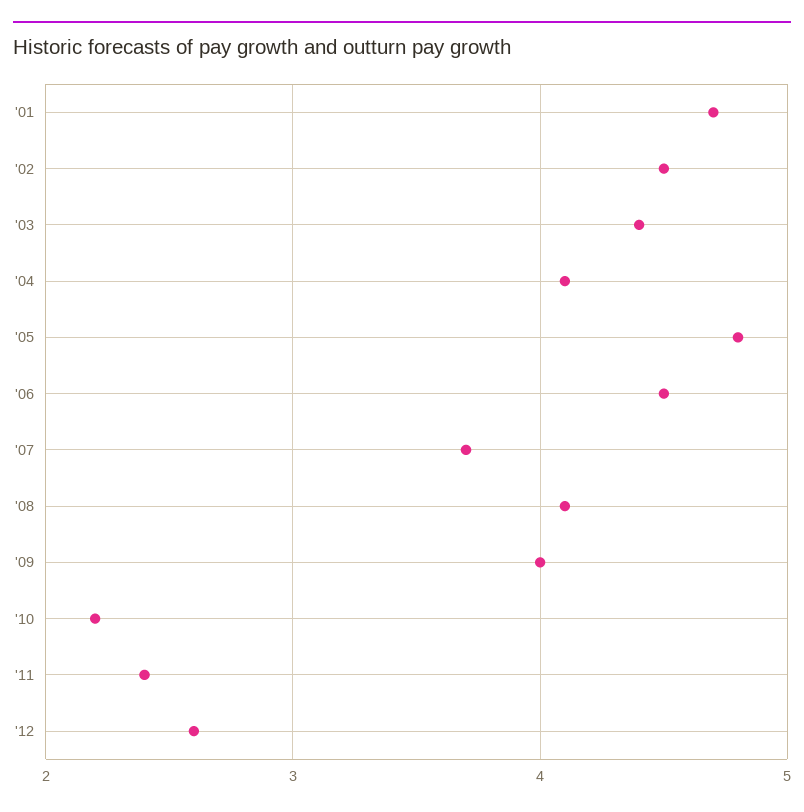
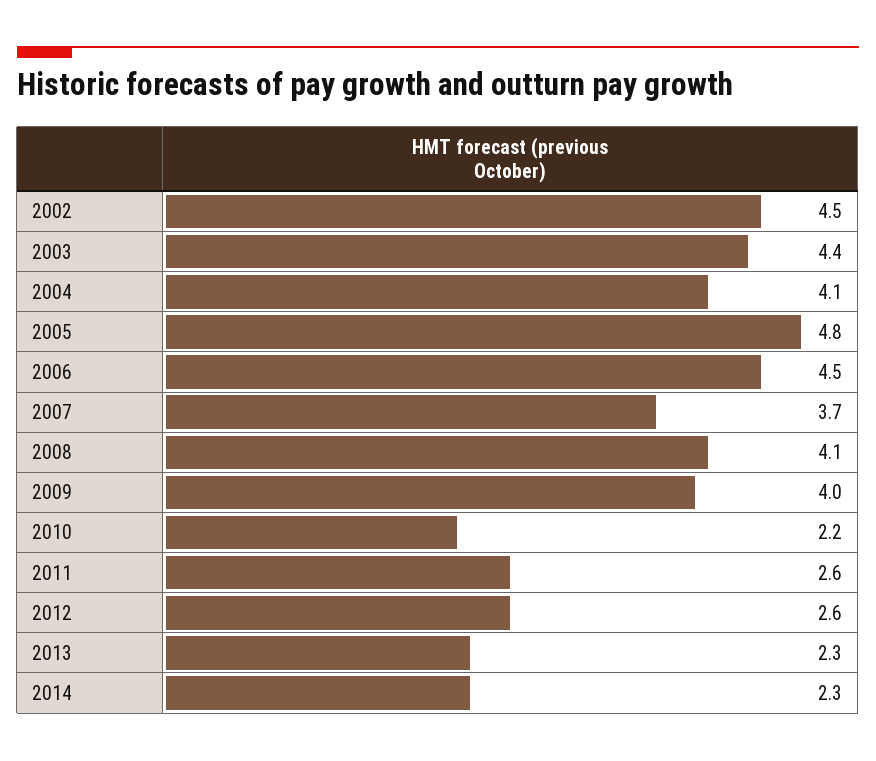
'01: 4.7 -> none
'11: 2.4 -> 2.6
2013: none -> 2.3
2014: none -> 2.3

